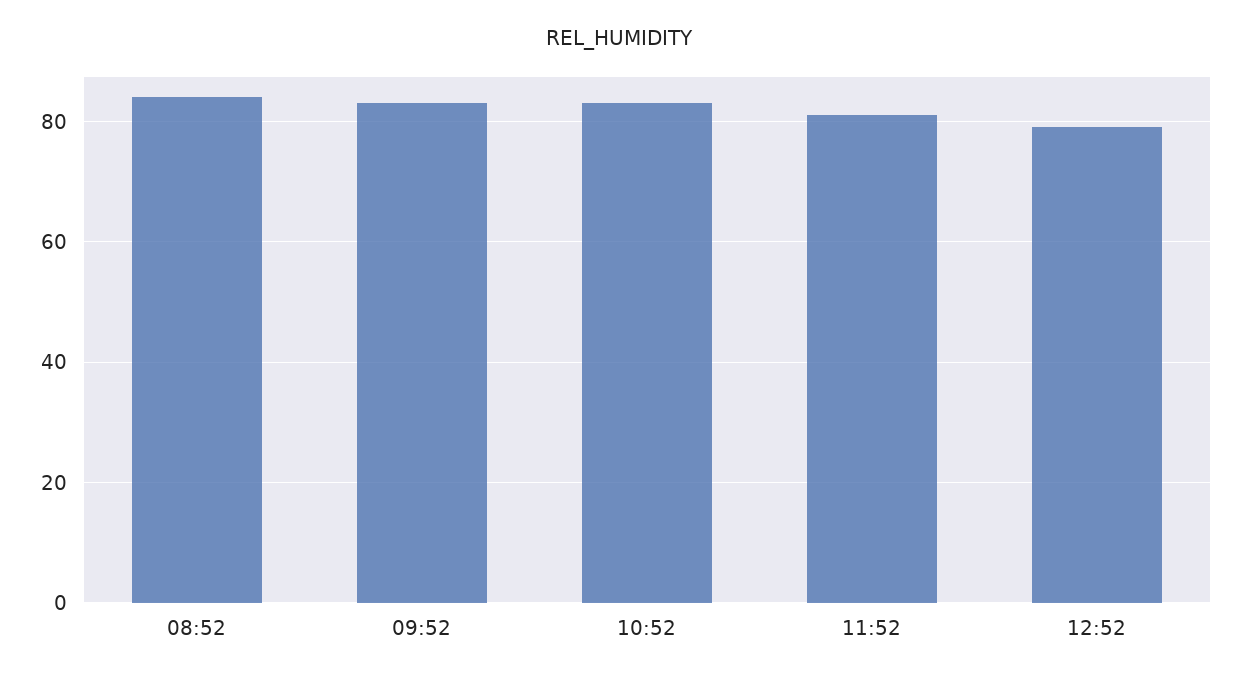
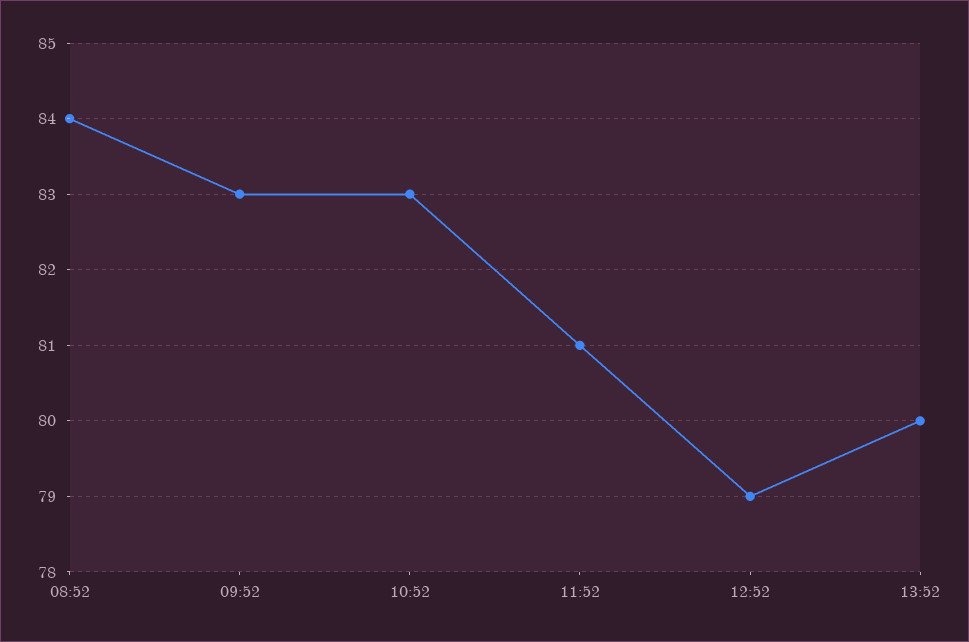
13:52: none -> 80

